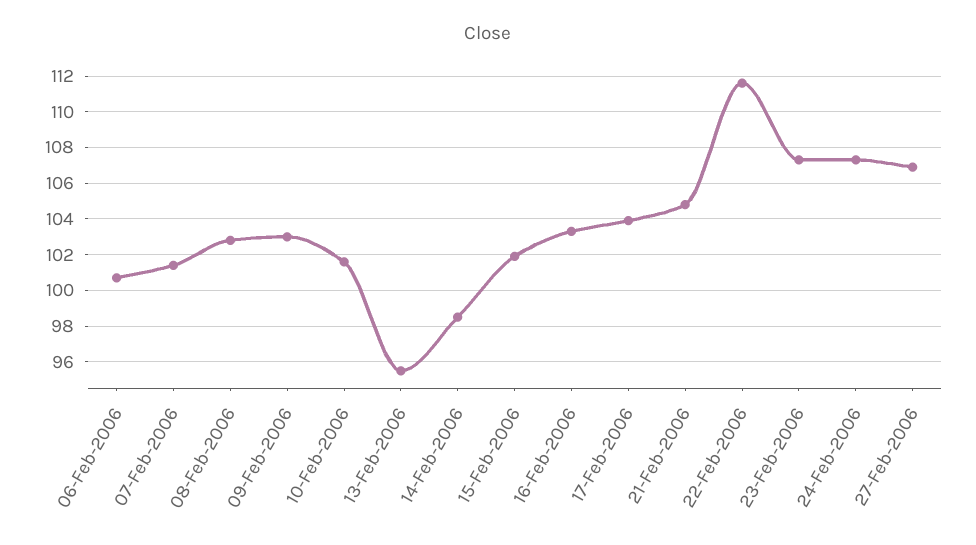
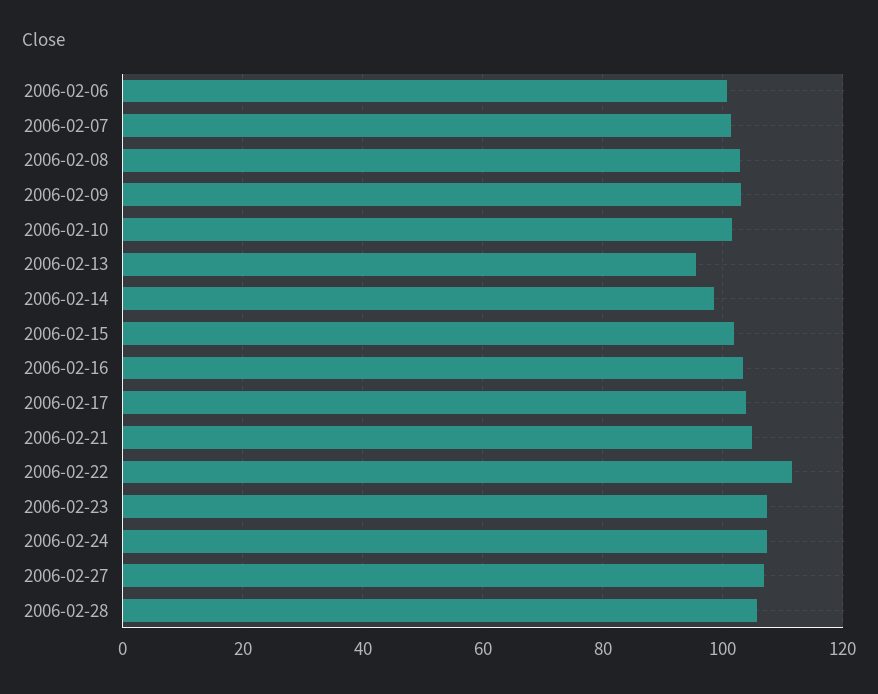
2006-02-28: none -> 106

